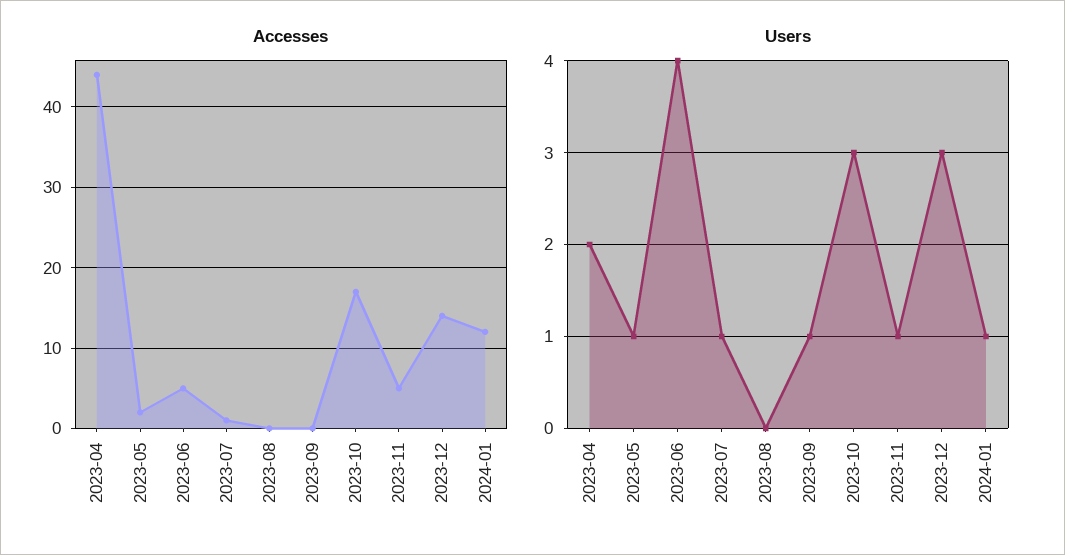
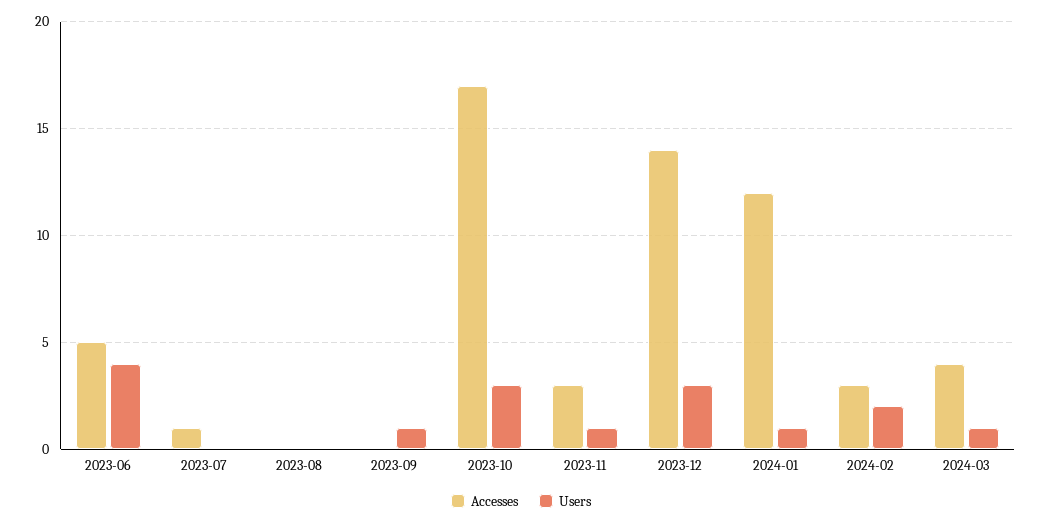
Accesses, 2023-04: 44 -> none
Accesses, 2023-05: 2 -> none
Accesses, 2023-11: 5 -> 3
Users, 2023-04: 2 -> none
Users, 2023-05: 1 -> none
Users, 2023-07: 1 -> 0
Accesses, 2024-02: none -> 3
Users, 2024-02: none -> 2
Accesses, 2024-03: none -> 4
Users, 2024-03: none -> 1

